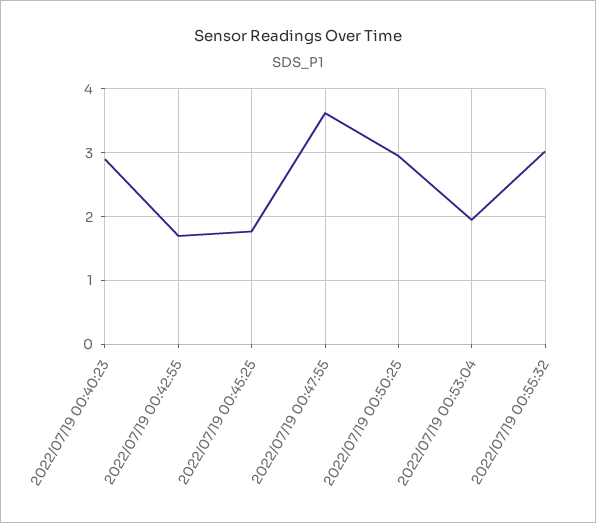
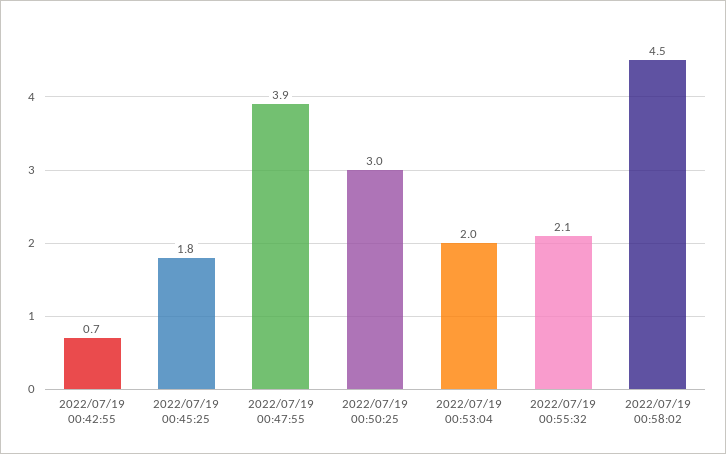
2022/07/19 00:40:23: 2.9 -> none
2022/07/19 00:42:55: 1.7 -> 0.7
2022/07/19 00:47:55: 3.6 -> 3.9
2022/07/19 00:55:32: 3 -> 2.1
2022/07/19 00:58:02: none -> 4.5

